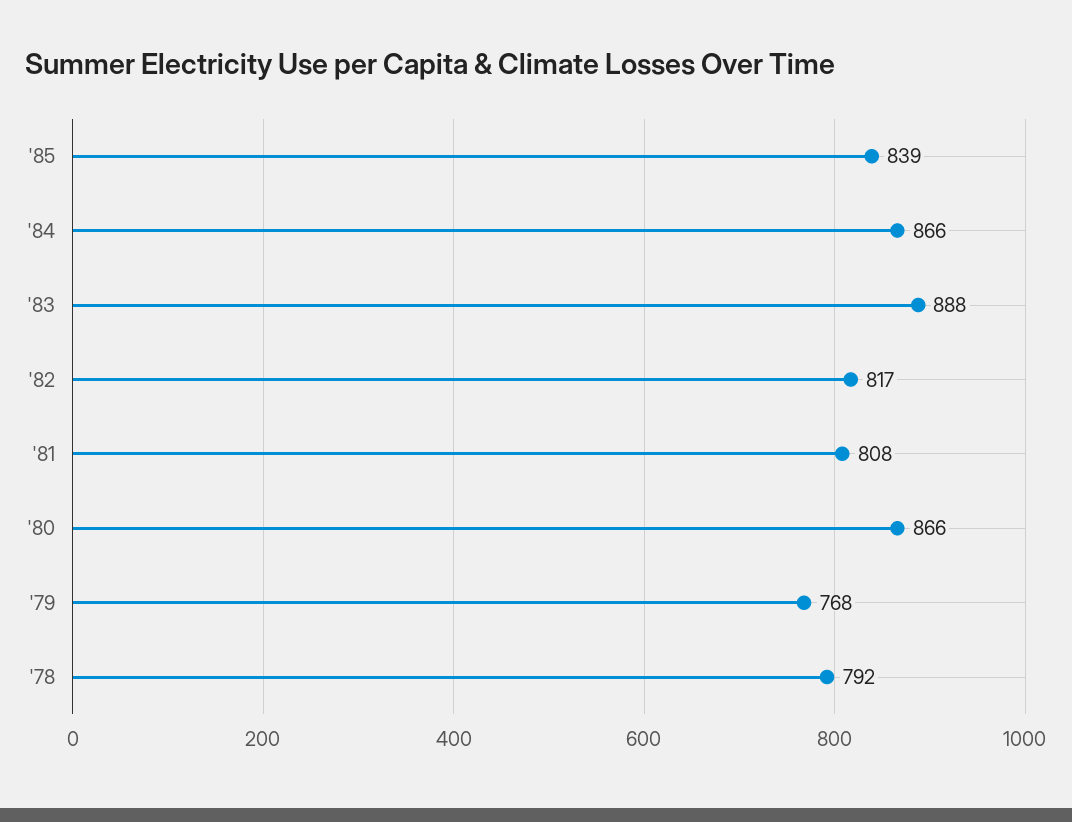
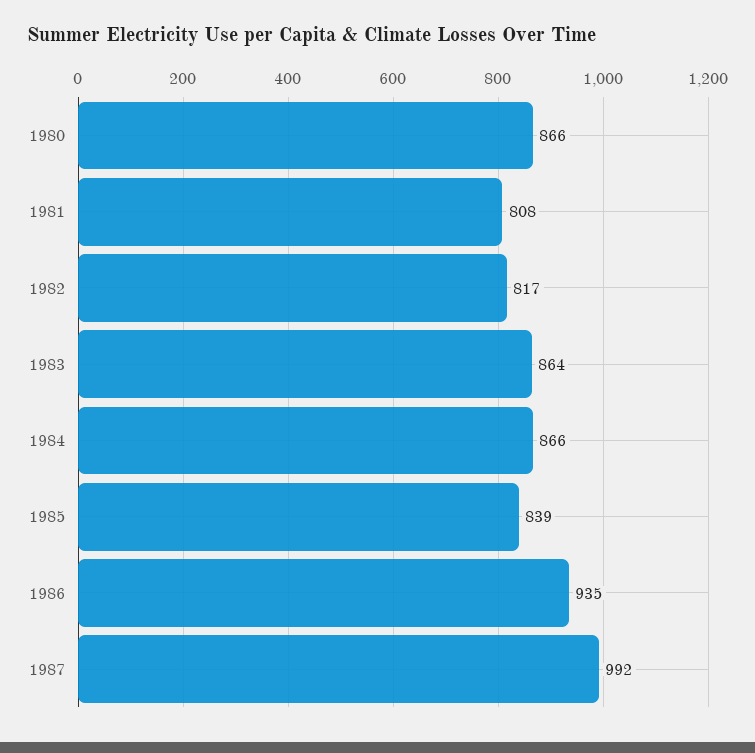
'83: 888 -> 864
'79: 768 -> none
'78: 792 -> none
1986: none -> 935
1987: none -> 992

